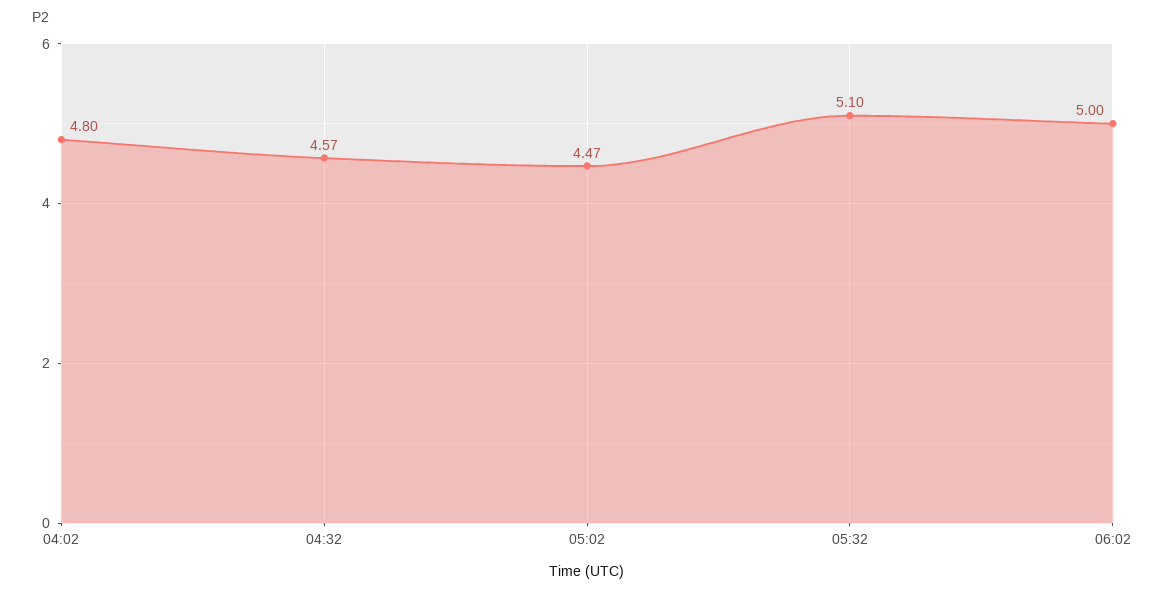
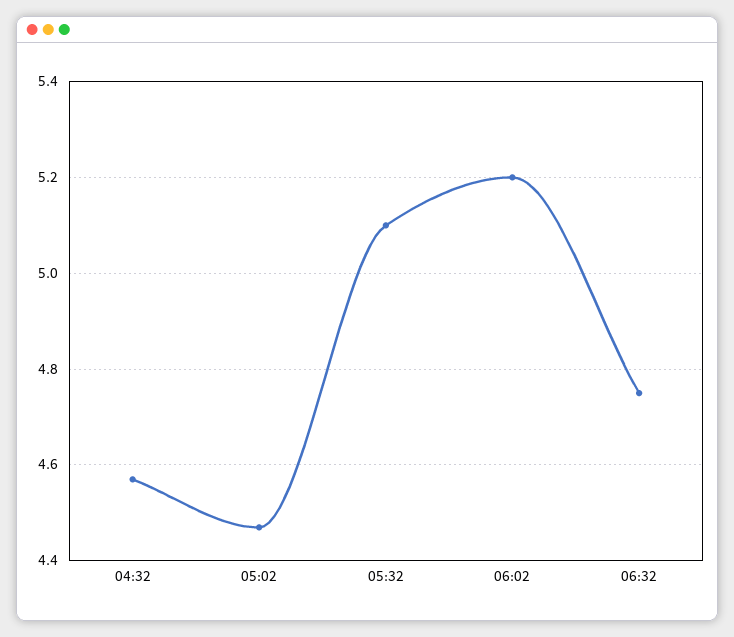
04:02: 4.8 -> none
06:02: 5 -> 5.2
06:32: none -> 4.75

